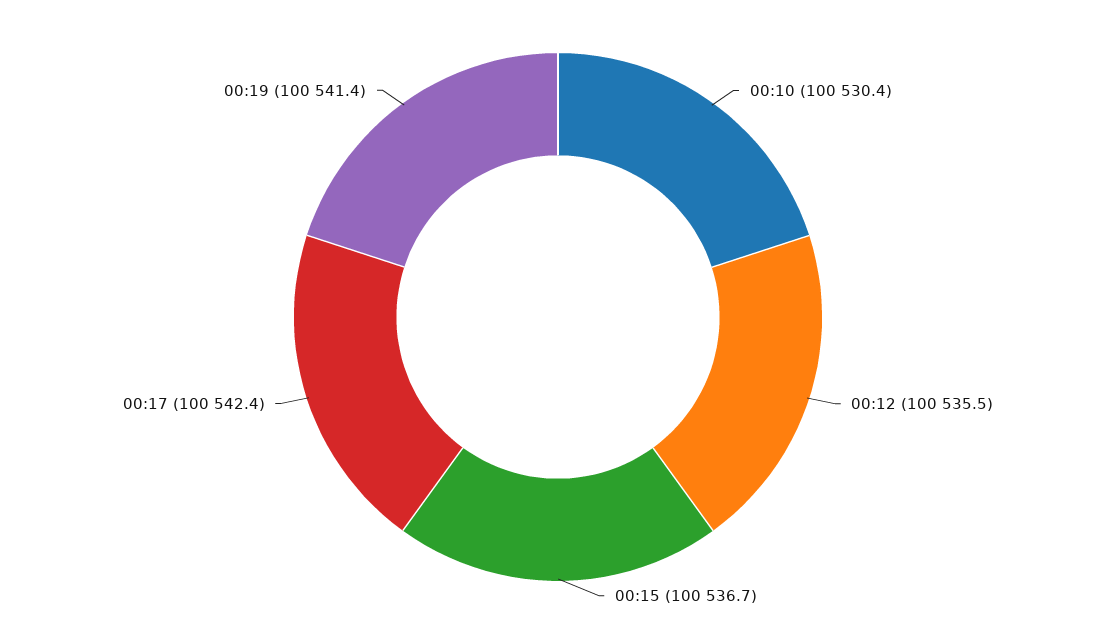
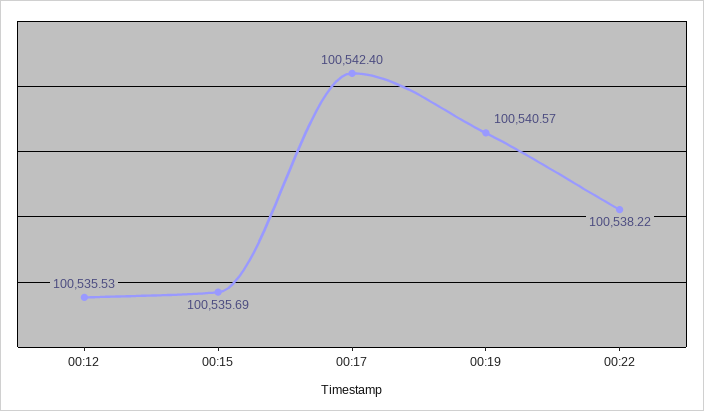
00:10: 100530.4 -> none
00:15: 100536.7 -> 100535.69
00:19: 100541.4 -> 100540.57
00:22: none -> 100538.22

